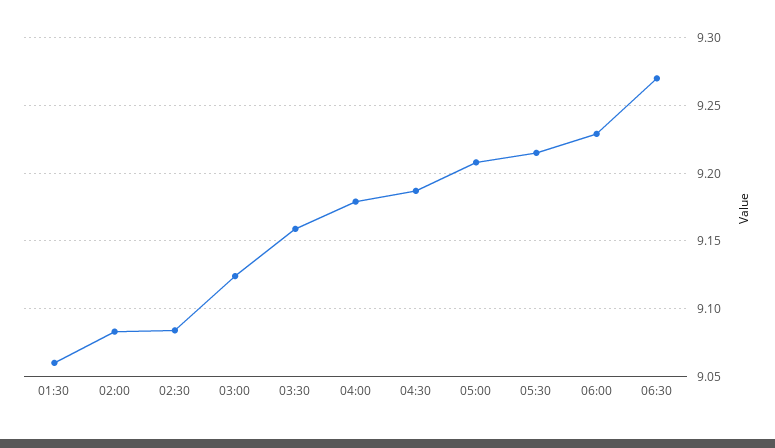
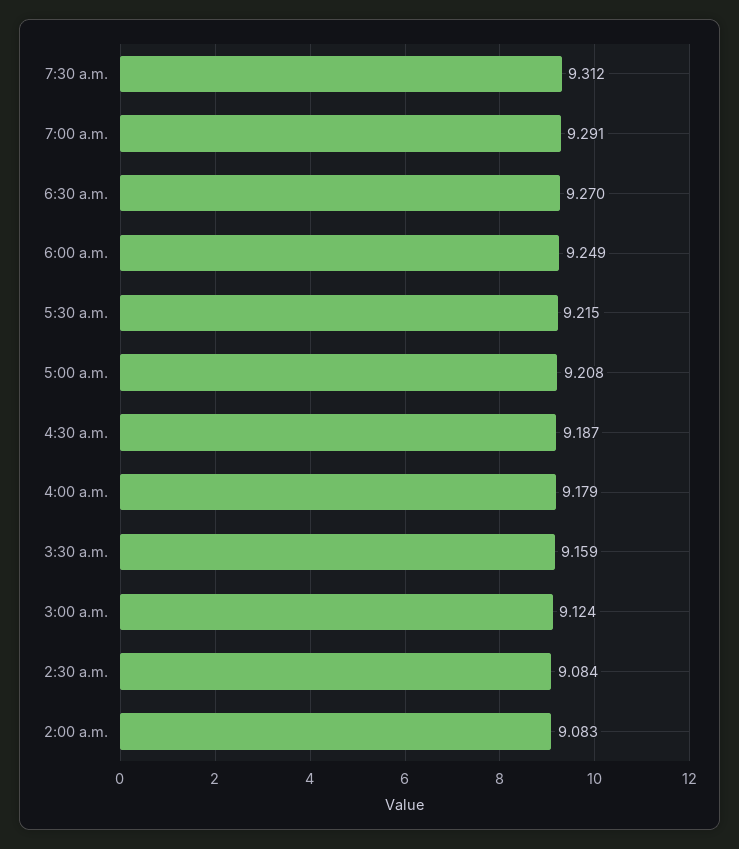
01:30: 9.06 -> none
06:00: 9.23 -> 9.249
7:30 a.m.: none -> 9.312
7:00 a.m.: none -> 9.291

